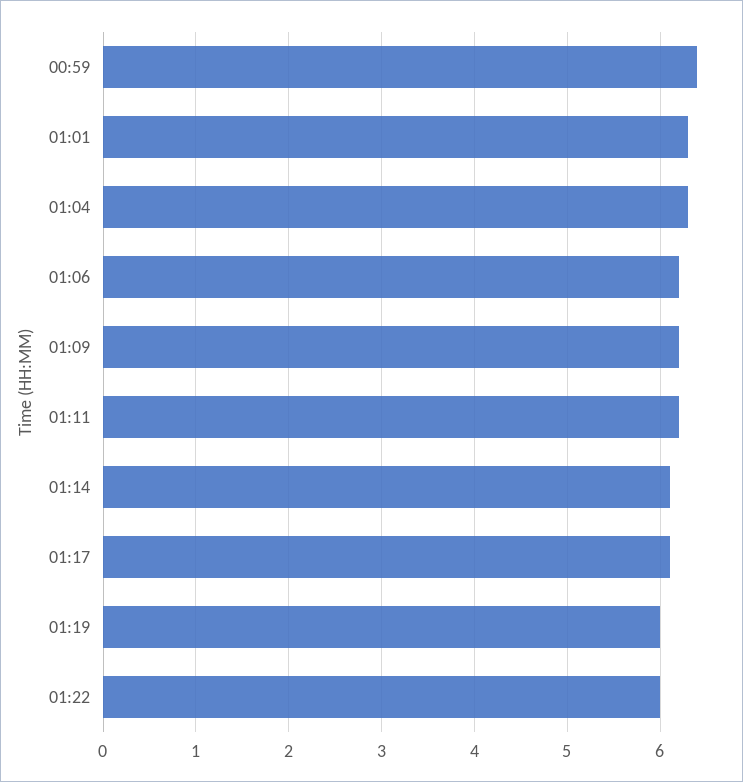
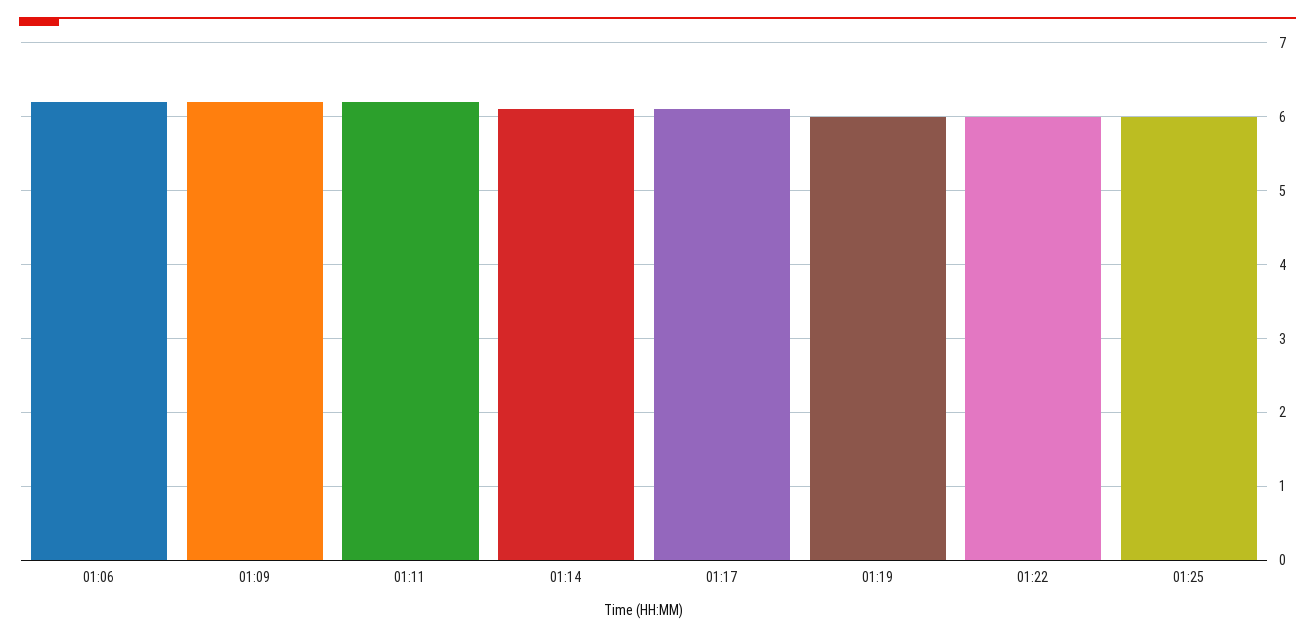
00:59: 6.4 -> none
01:01: 6.3 -> none
01:04: 6.3 -> none
01:25: none -> 6

